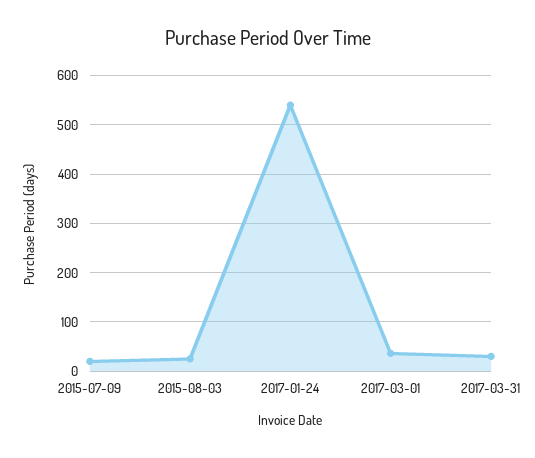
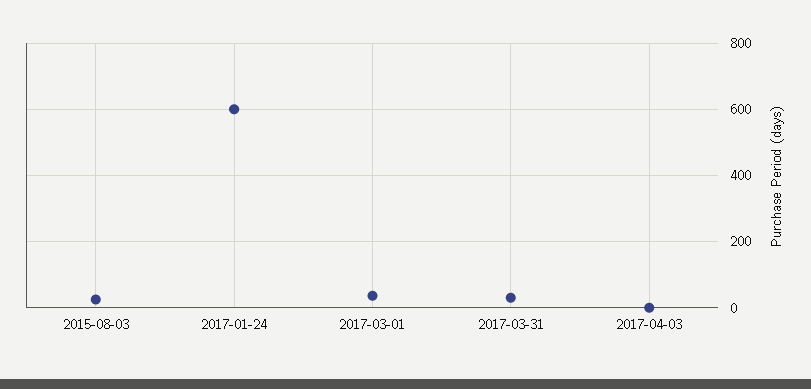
2015-07-09: 20 -> none
2017-01-24: 540 -> 600
2017-04-03: none -> 0

